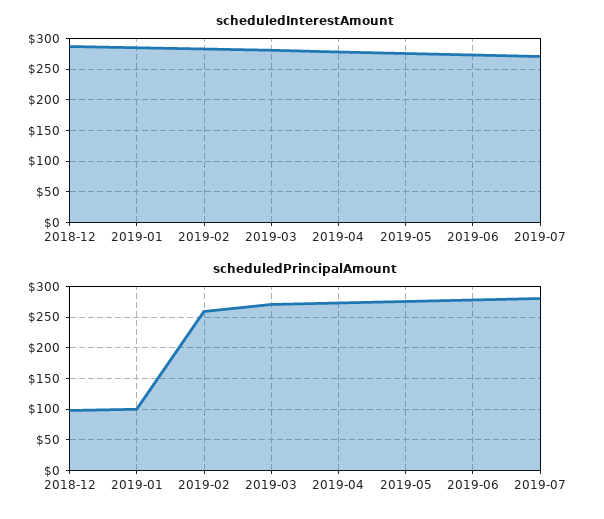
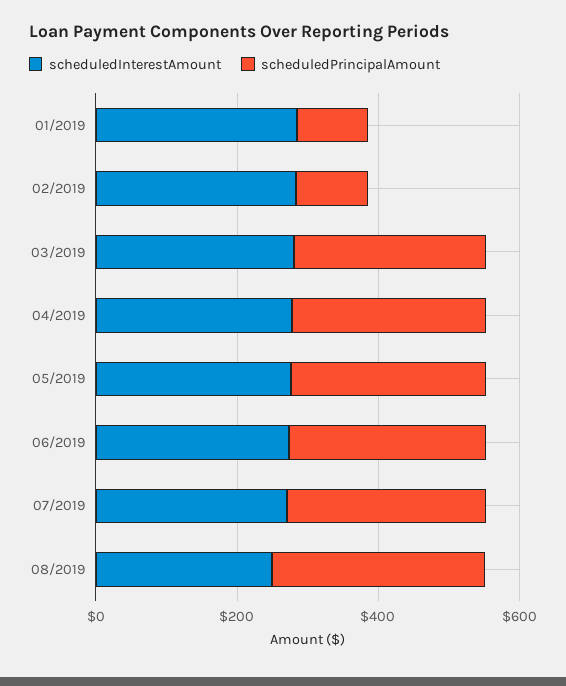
scheduledInterestAmount, 2018-12: 290 -> none
scheduledPrincipalAmount, 2018-12: 100 -> none
scheduledPrincipalAmount, 2019-02: 260 -> 100
scheduledInterestAmount, 08/2019: none -> 250
scheduledPrincipalAmount, 08/2019: none -> 300

